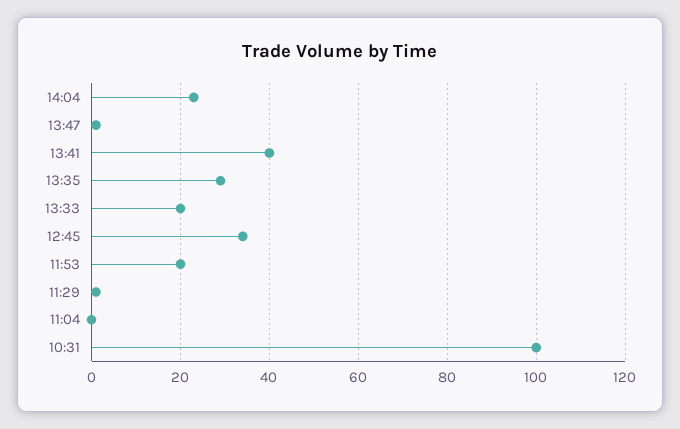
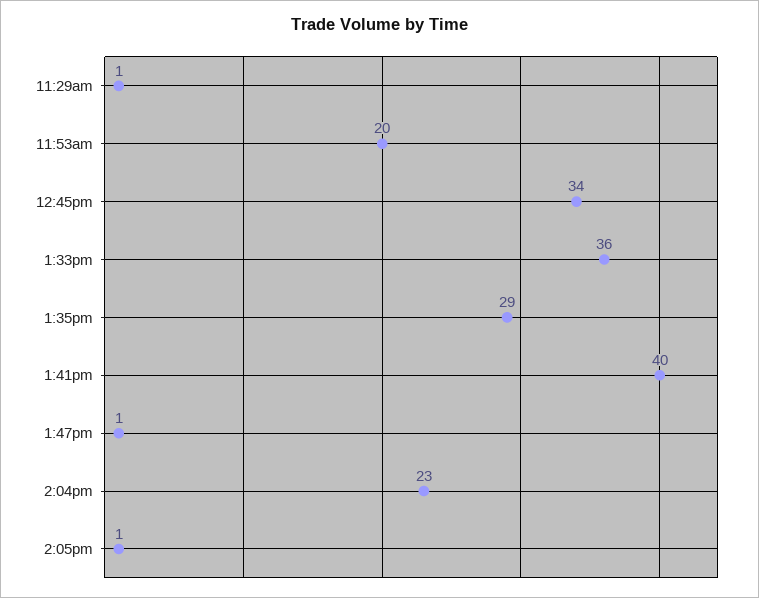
13:33: 20 -> 36
11:04: 0 -> none
10:31: 100 -> none
2:05pm: none -> 1

